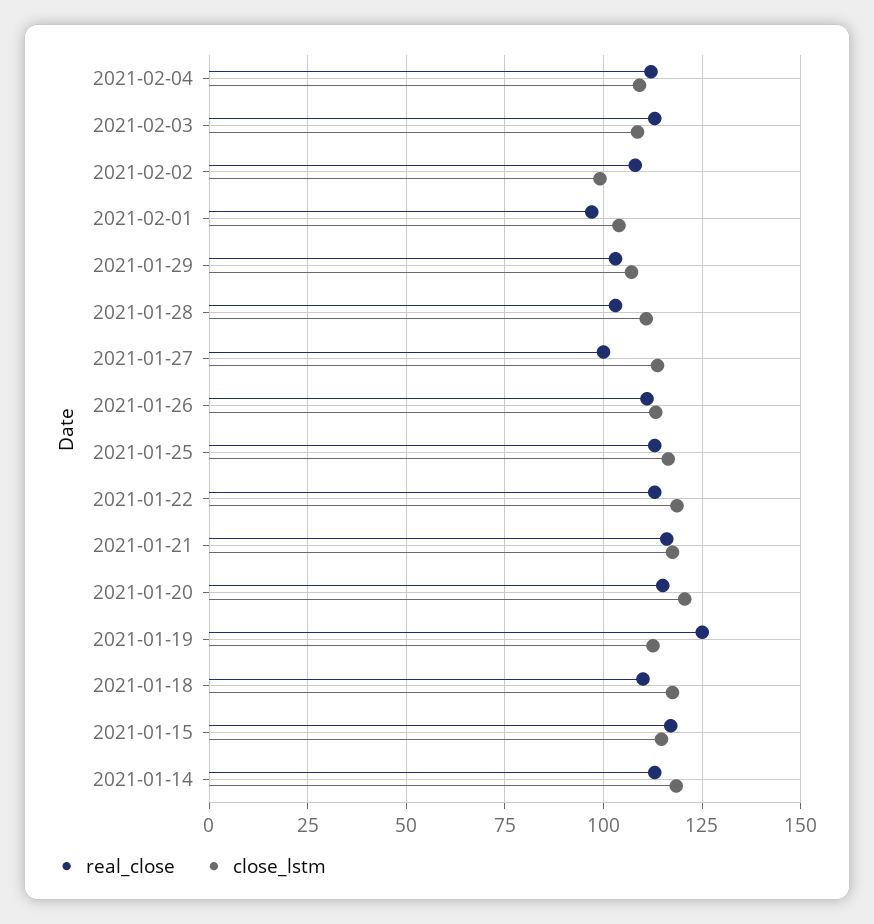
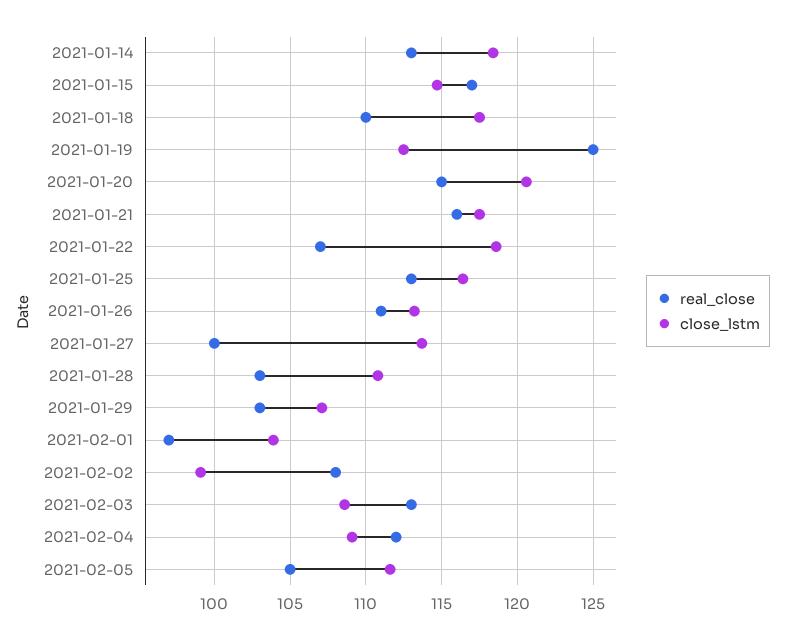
real_close, 2021-01-22: 112.5 -> 107
real_close, 2021-02-05: none -> 105
close_lstm, 2021-02-05: none -> 111.5

